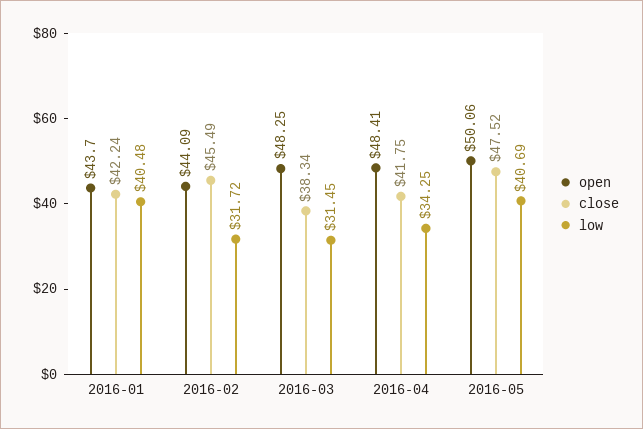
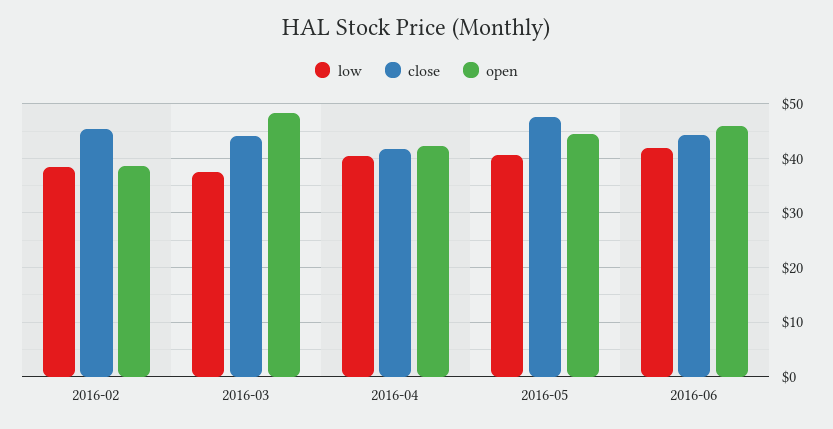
open, 2016-01: 43.7 -> none
close, 2016-01: 42.24 -> none
low, 2016-01: 40.48 -> none
open, 2016-02: 44.09 -> 38
low, 2016-02: 31.72 -> 38
close, 2016-03: 38.34 -> 44
low, 2016-03: 31.45 -> 38
open, 2016-04: 48.41 -> 42
low, 2016-04: 34.25 -> 40
open, 2016-05: 50.06 -> 44
low, 2016-06: none -> 42
close, 2016-06: none -> 44
open, 2016-06: none -> 46

